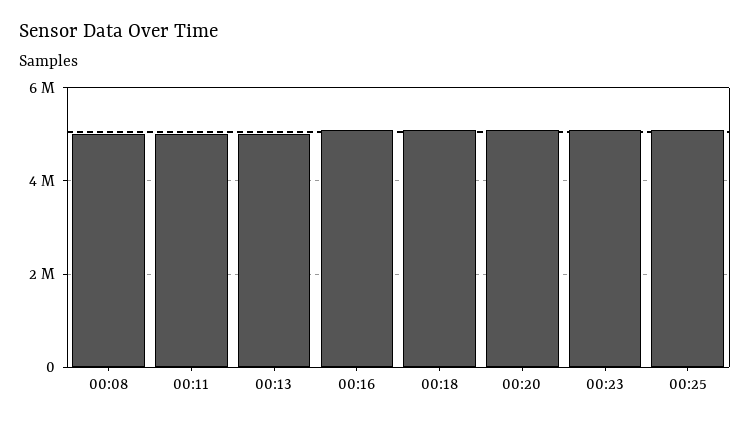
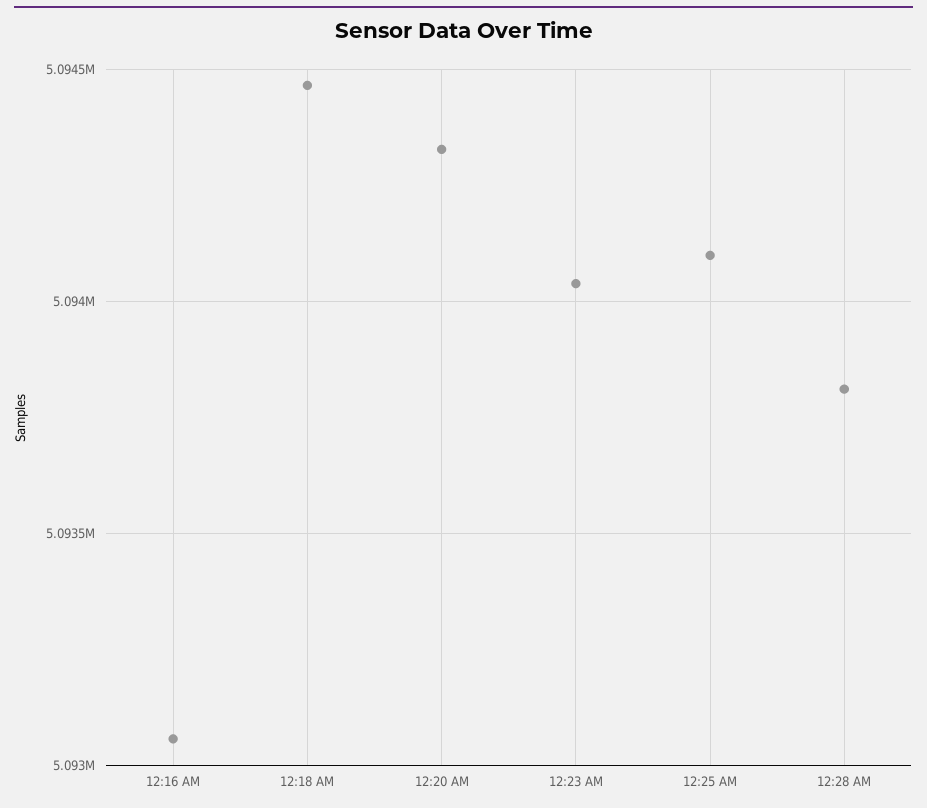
00:08: 5000000 -> none
00:11: 5000000 -> none
00:13: 5000000 -> none
12:28 AM: none -> 5093800

